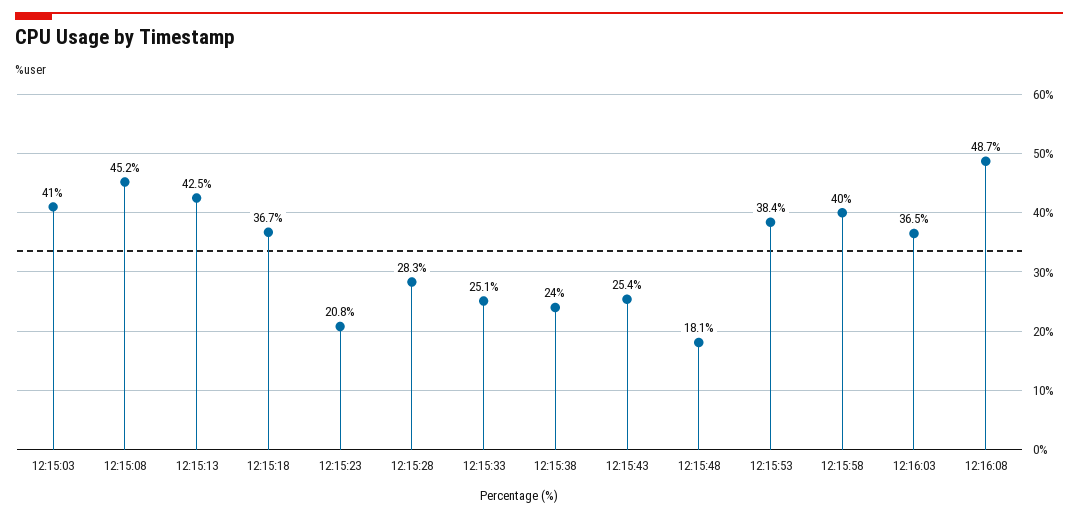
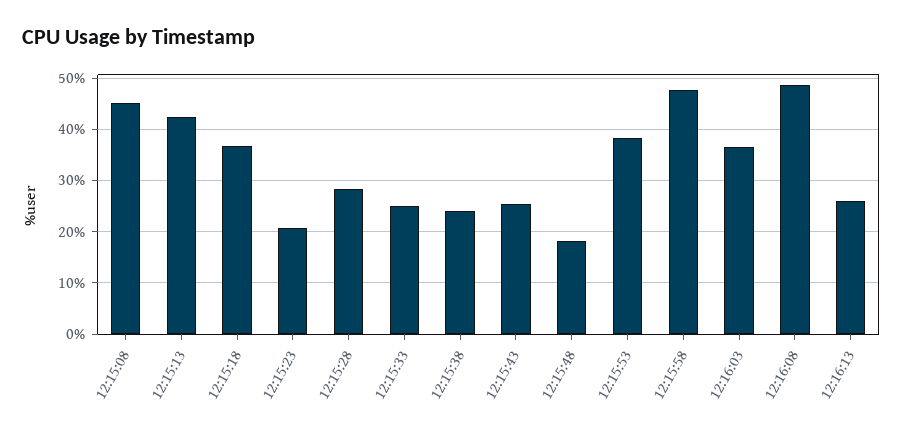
12:15:03: 41 -> none
12:15:58: 40 -> 48
12:16:13: none -> 26

